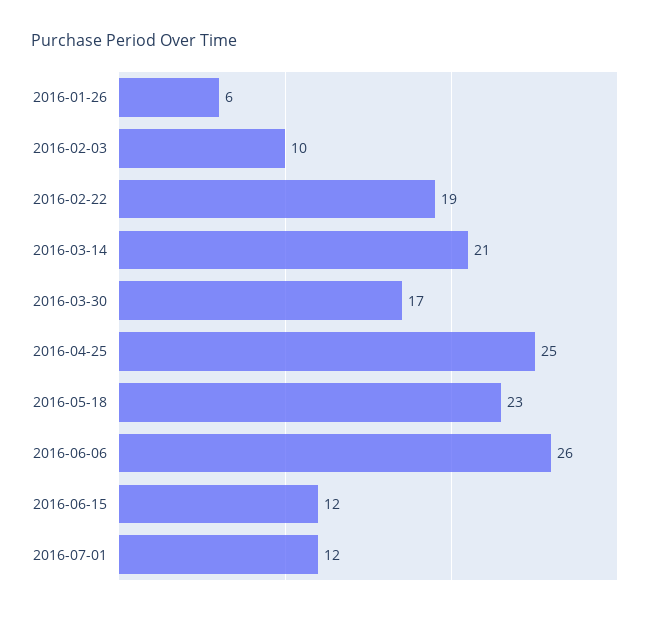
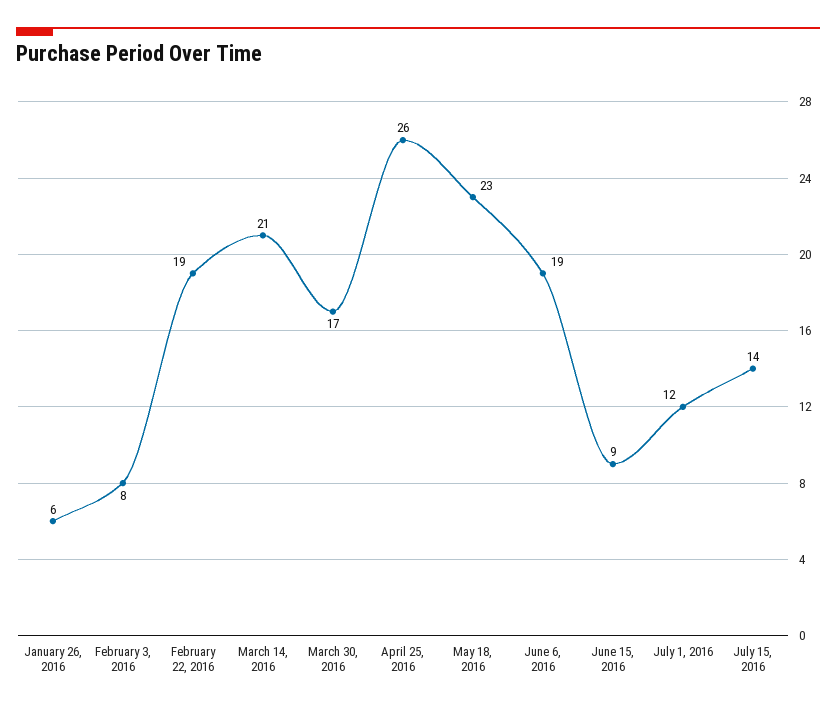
2016-02-03: 10 -> 8
2016-04-25: 25 -> 26
2016-06-06: 26 -> 19
2016-06-15: 12 -> 9
July 15, 2016: none -> 14

